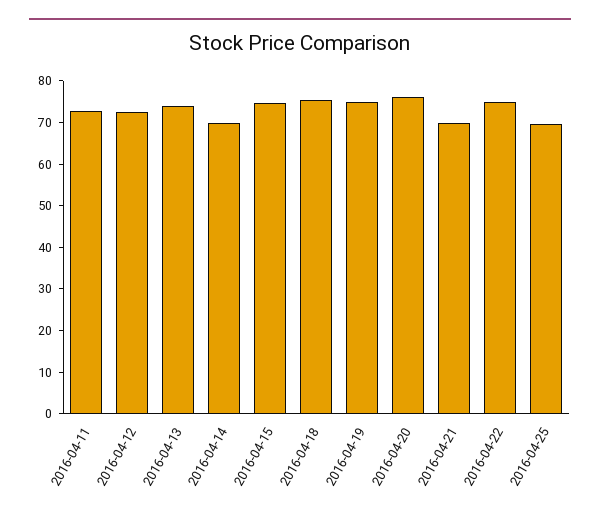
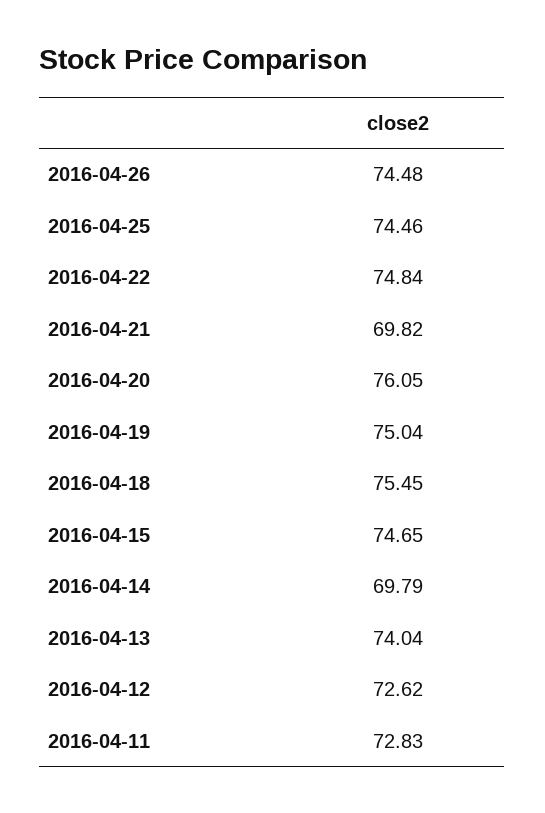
2016-04-25: 70 -> 74.46
2016-04-26: none -> 74.48

